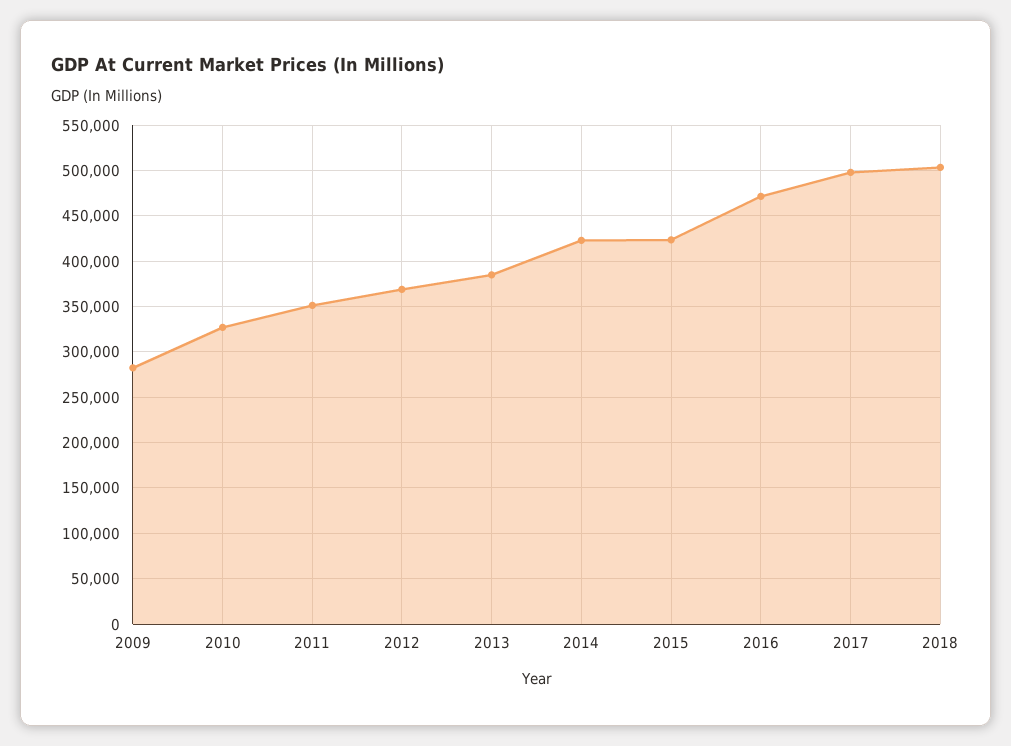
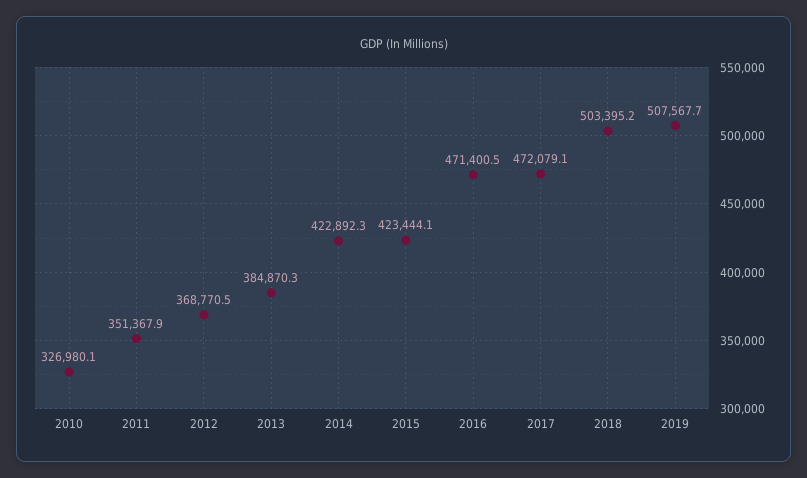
2009: 280000 -> none
2017: 500000 -> 472079.1
2019: none -> 507567.7

